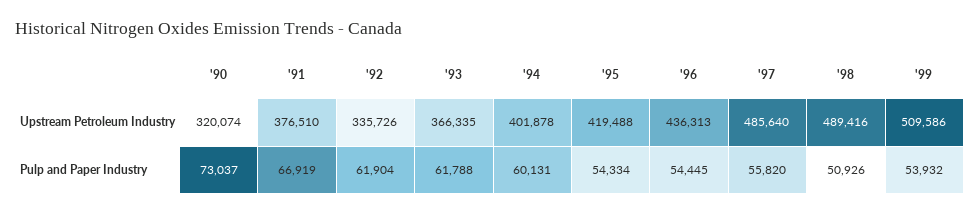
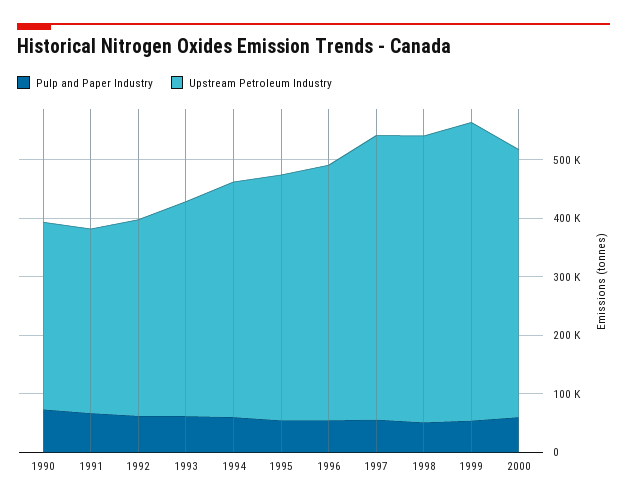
Upstream Petroleum Industry, '91: 376510 -> 320000
Pulp and Paper Industry, 2000: none -> 60000
Upstream Petroleum Industry, 2000: none -> 460000

